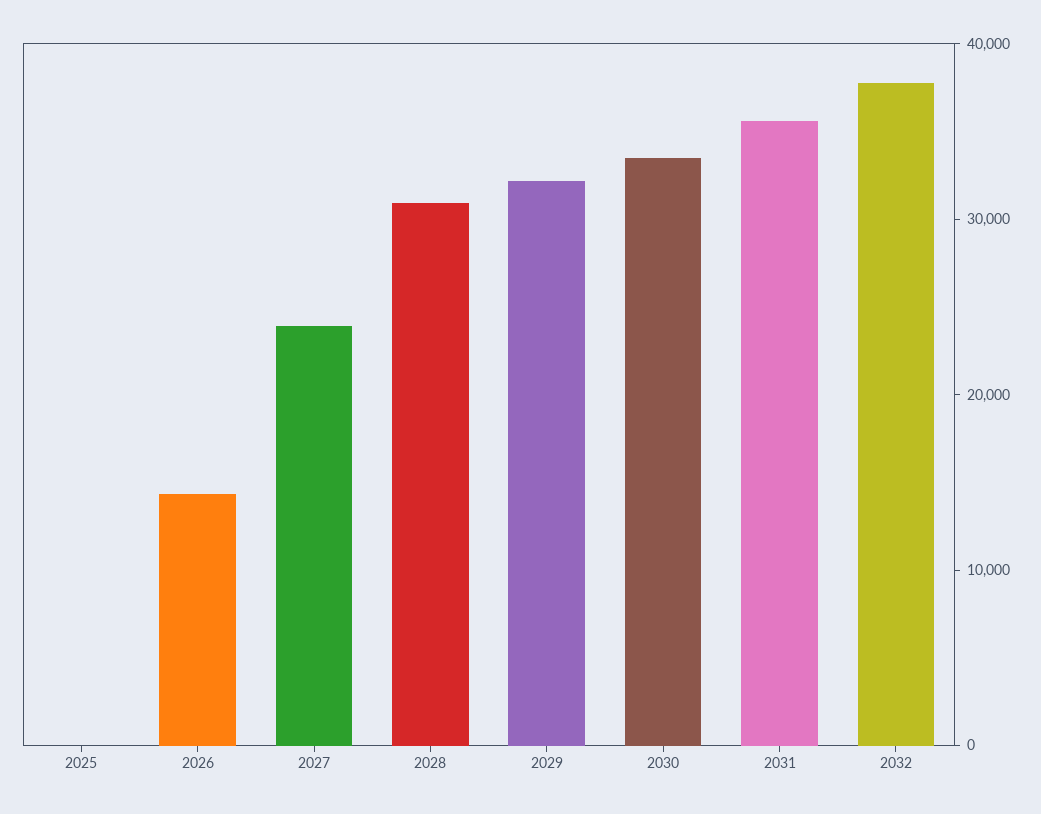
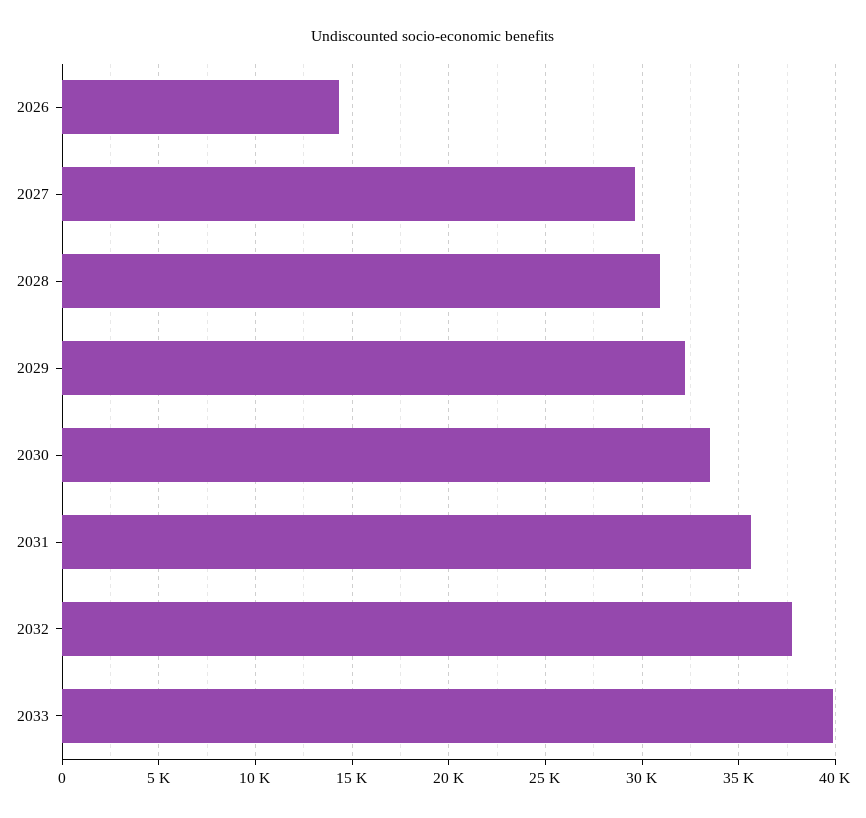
2025: 0 -> none
2027: 24000 -> 29500
2033: none -> 40000

